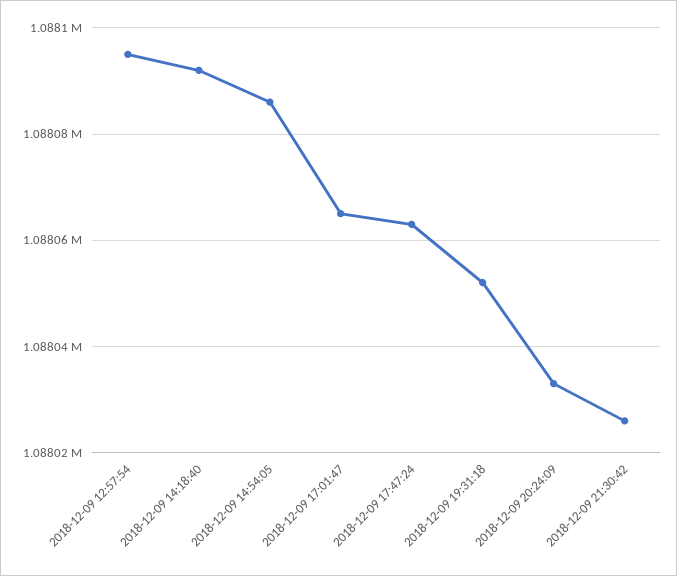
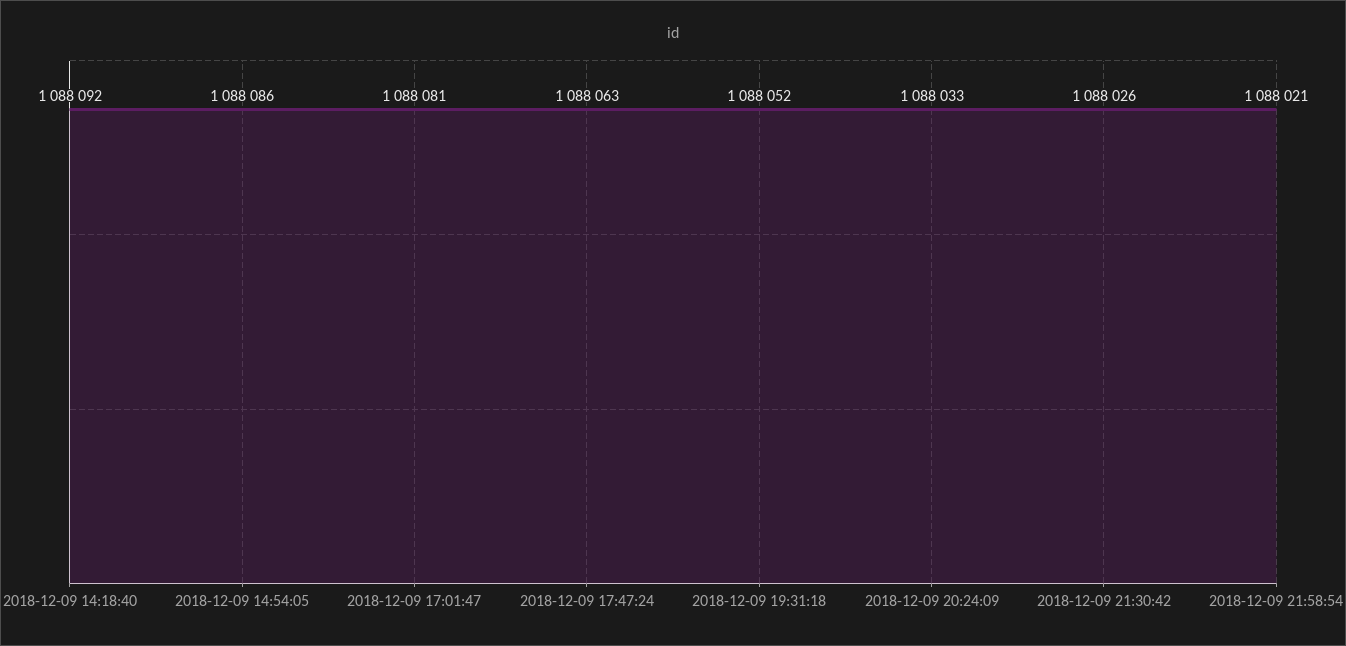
2018-12-09 12:57:54: 1088095 -> none
2018-12-09 17:01:47: 1088065 -> 1088081
2018-12-09 21:58:54: none -> 1088021

